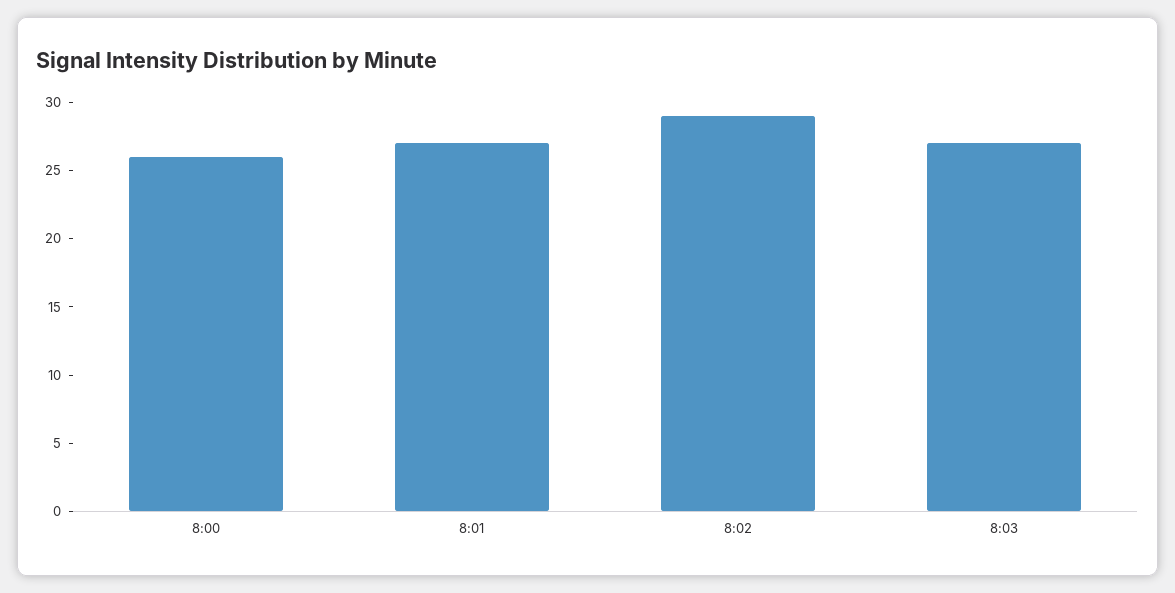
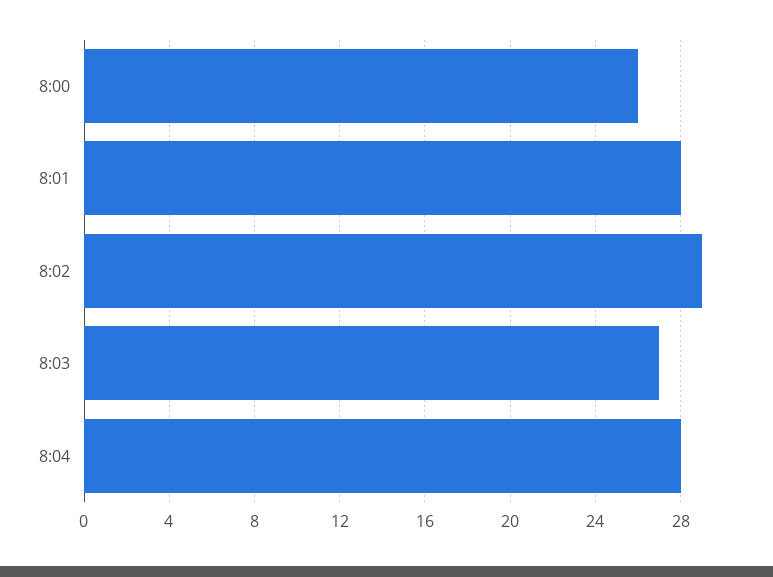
8:01: 27 -> 28
8:04: none -> 28

